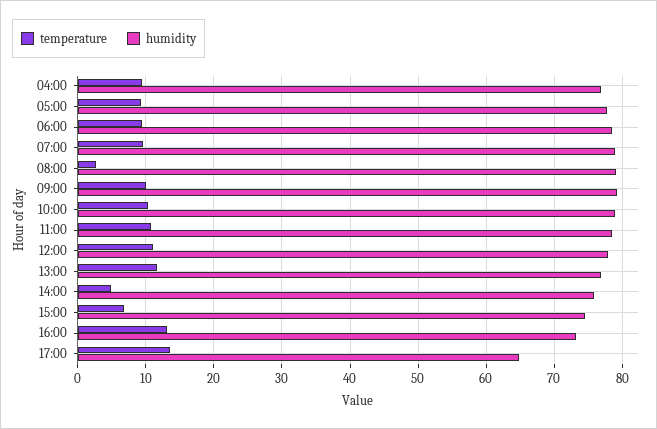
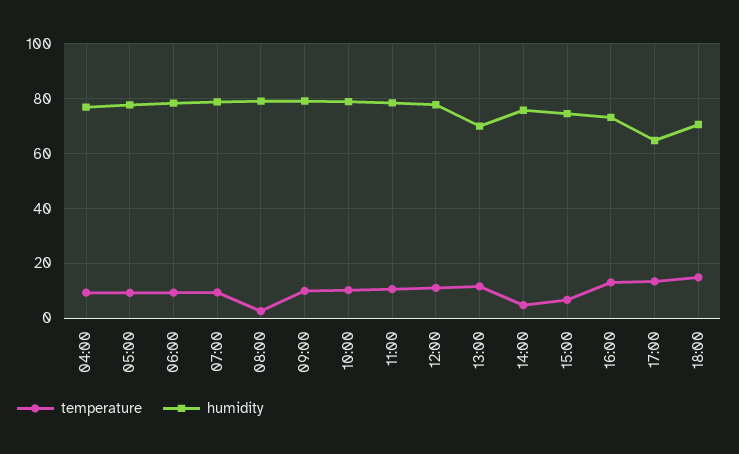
humidity, 13:00: 77 -> 70
temperature, 18:00: none -> 15
humidity, 18:00: none -> 70

